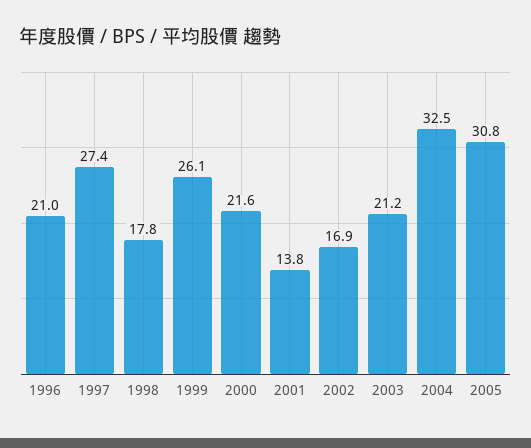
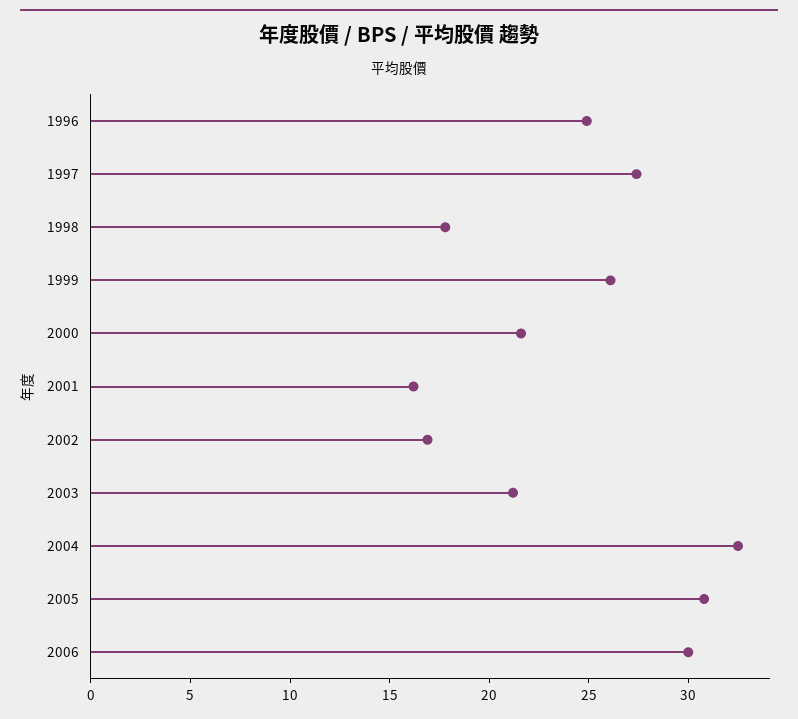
1996: 21 -> 25
2001: 13.8 -> 16
2006: none -> 30

